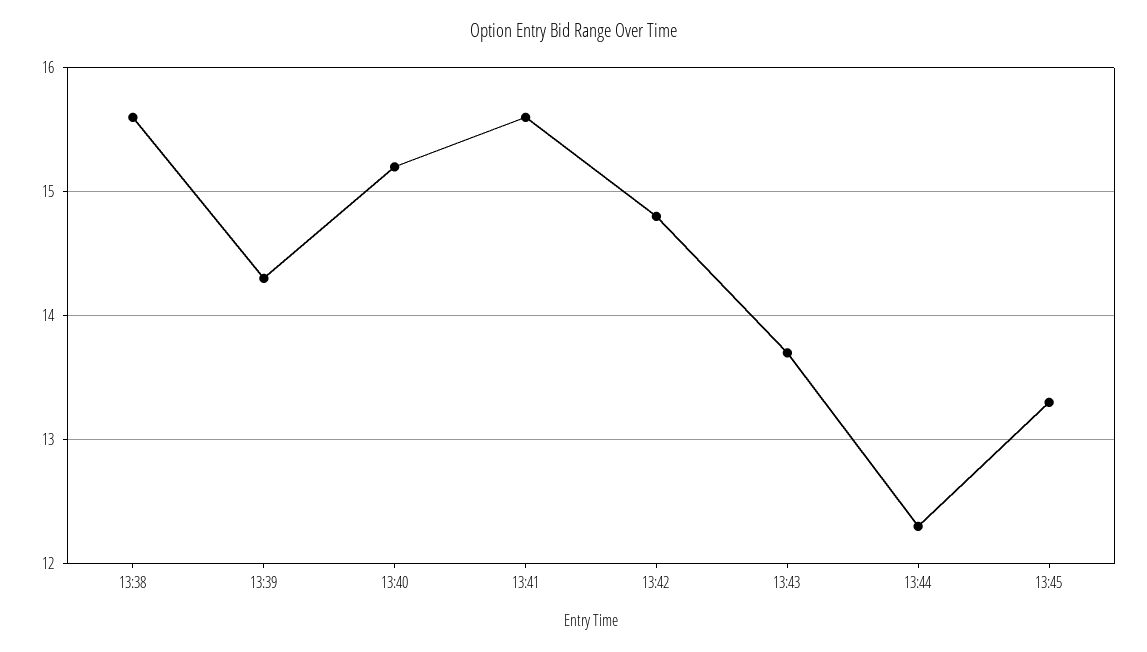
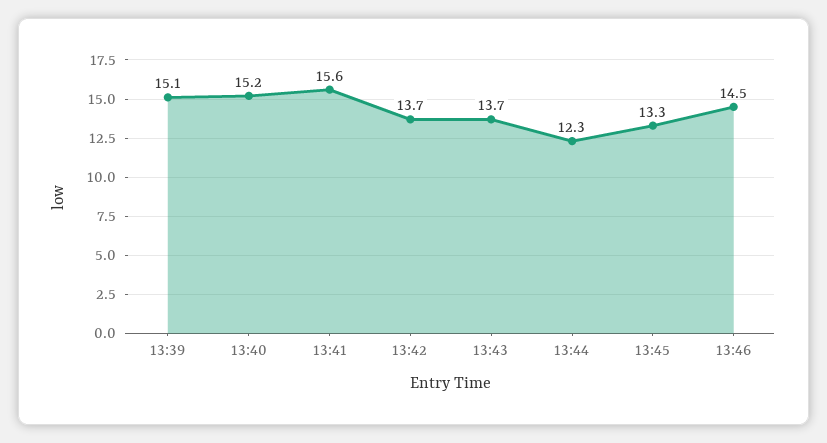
13:38: 15.6 -> none
13:39: 14.3 -> 15.1
13:42: 14.8 -> 13.7
13:46: none -> 14.5

